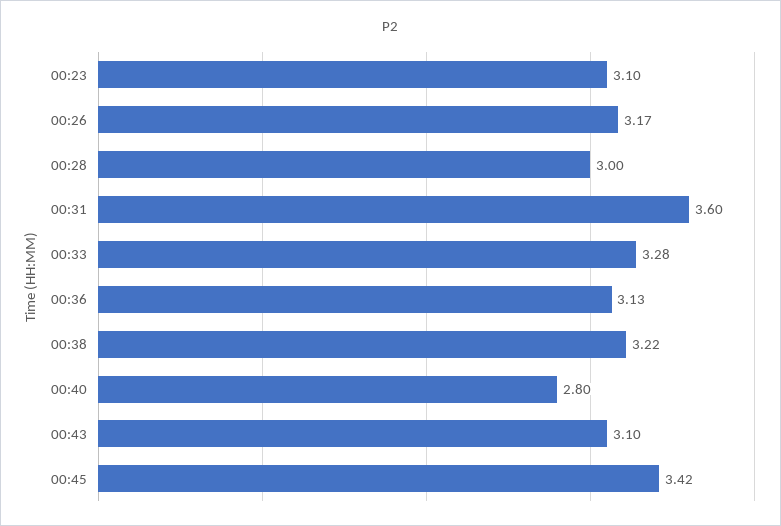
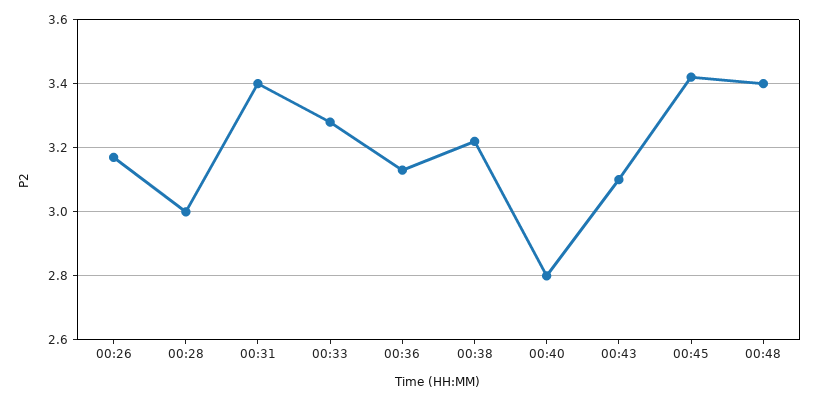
00:23: 3.1 -> none
00:31: 3.6 -> 3.4
00:48: none -> 3.4

